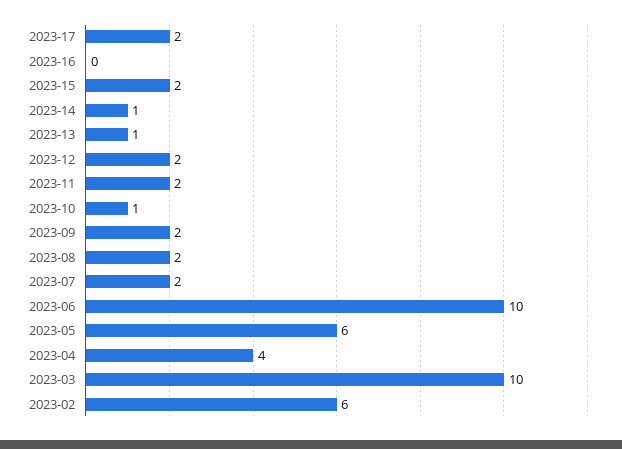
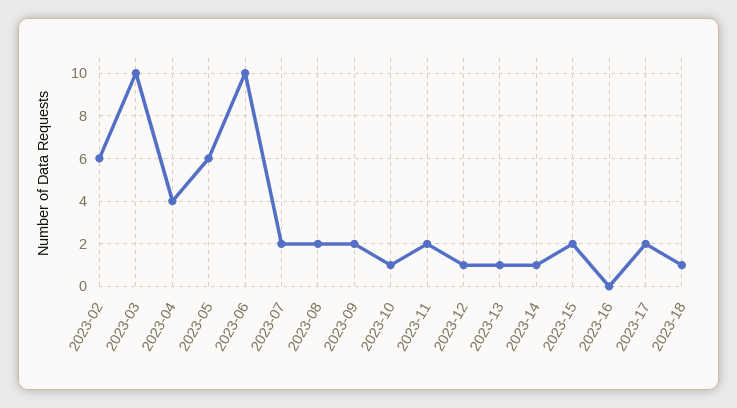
2023-12: 2 -> 1
2023-18: none -> 1

